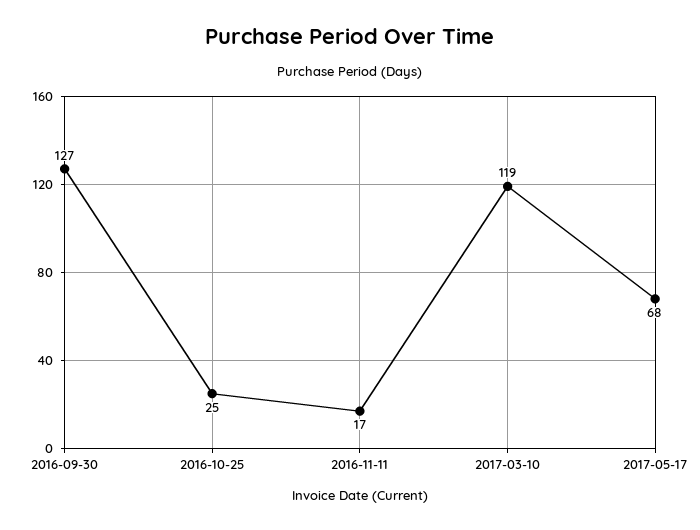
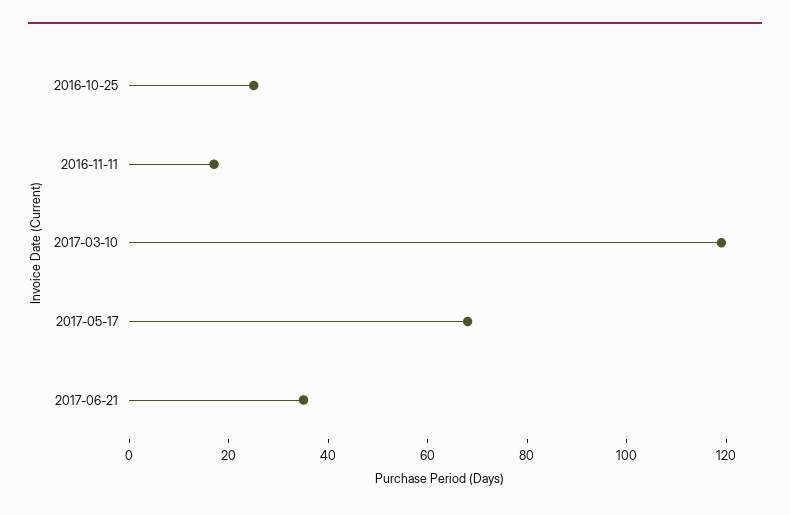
2016-09-30: 127 -> none
2017-06-21: none -> 35

